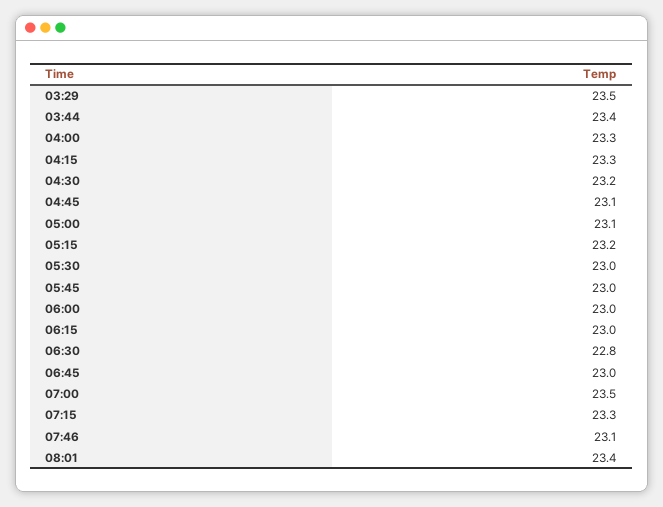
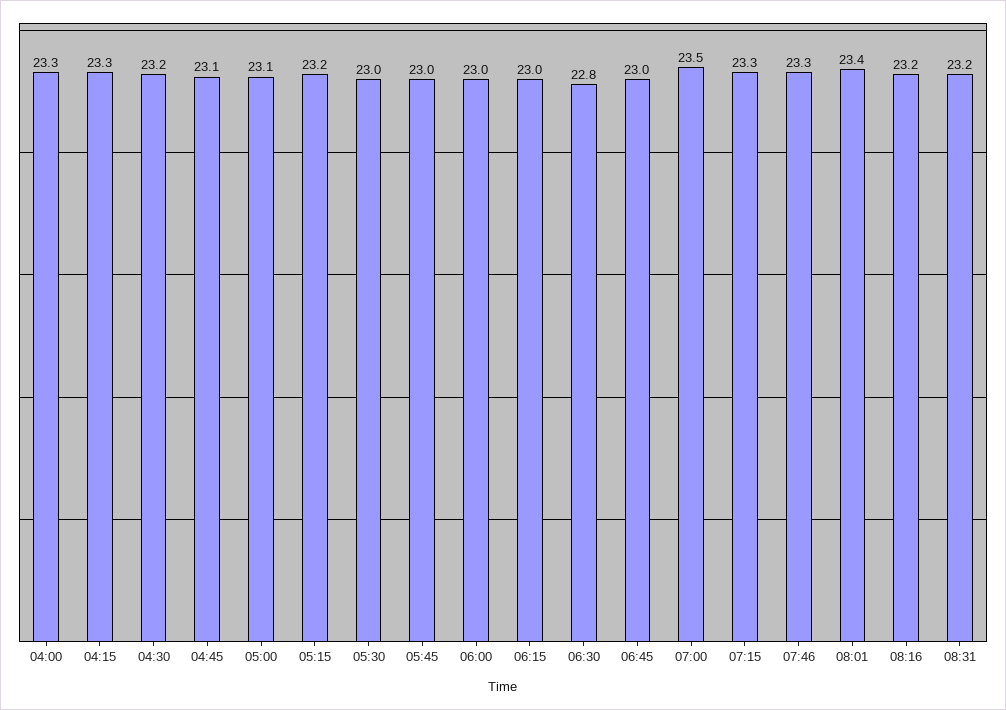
03:29: 23.5 -> none
03:44: 23.4 -> none
07:46: 23.1 -> 23.3
08:16: none -> 23.2
08:31: none -> 23.2

